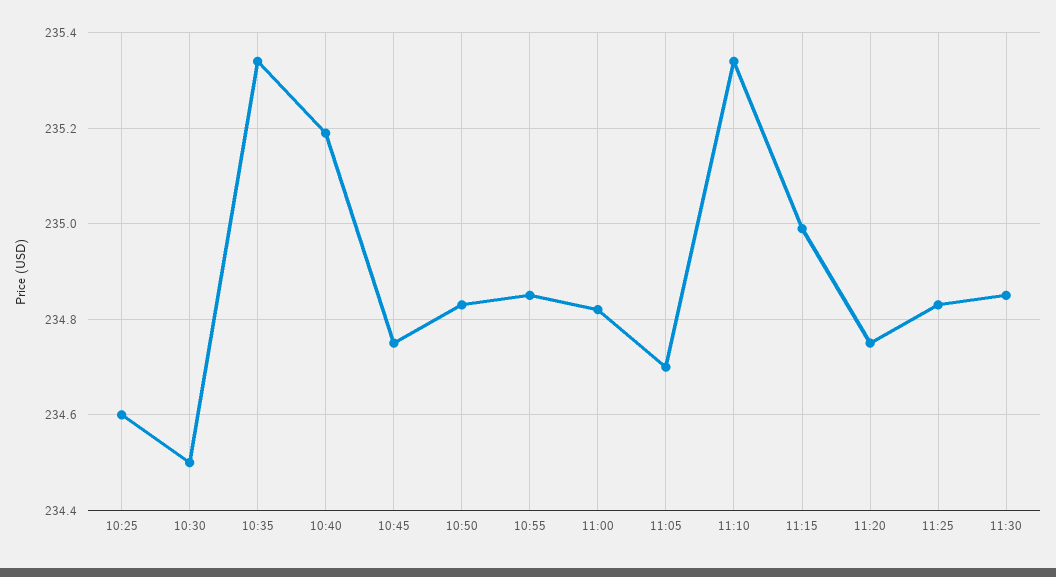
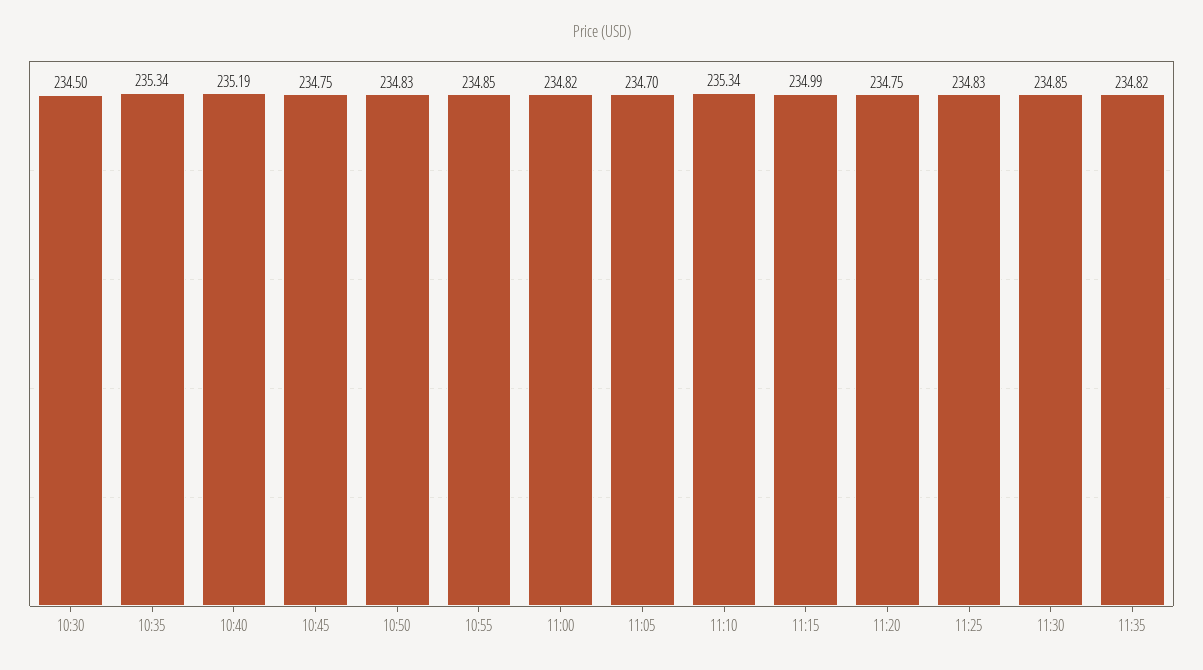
10:25: 234.6 -> none
11:35: none -> 234.82

